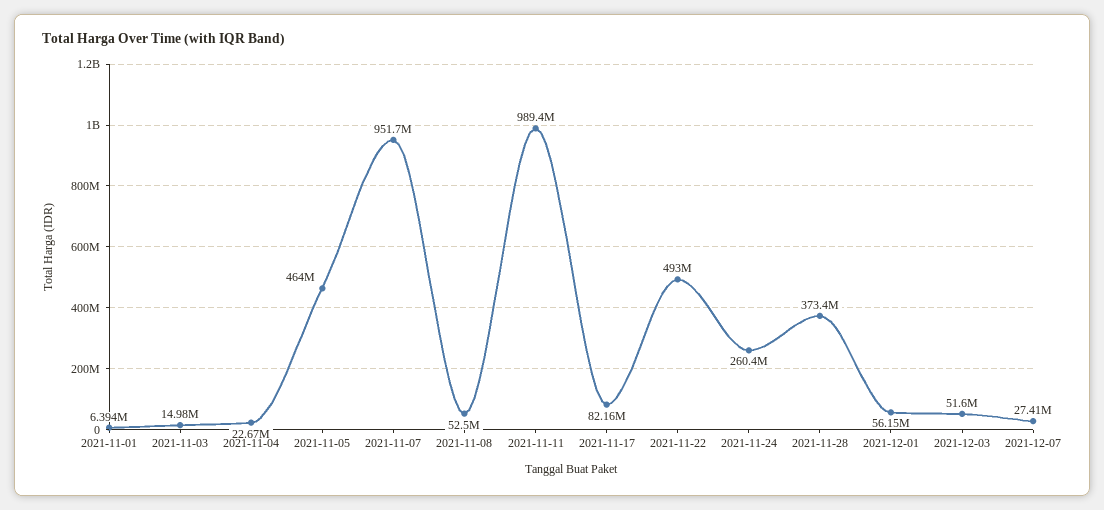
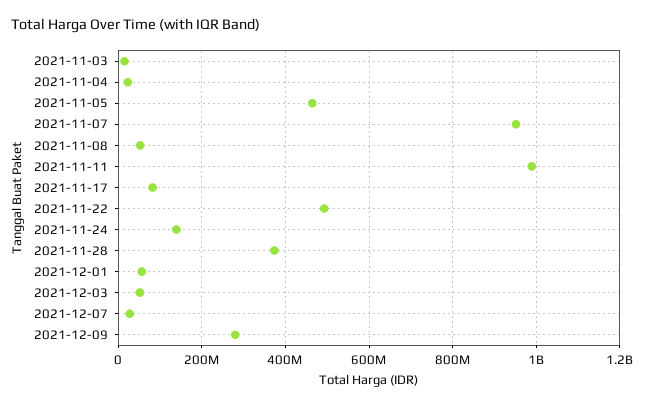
2021-11-01: 6394000 -> none
2021-11-24: 260400000 -> 140000000
2021-12-09: none -> 280000000

